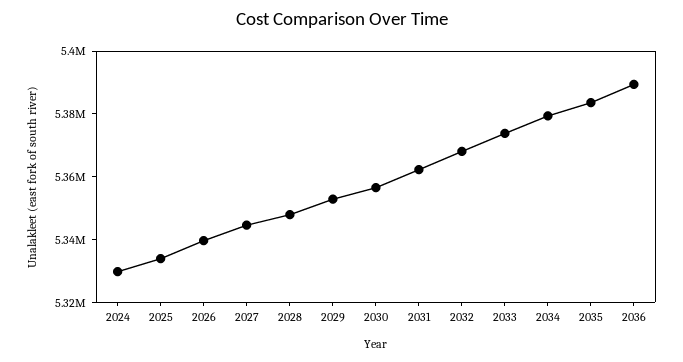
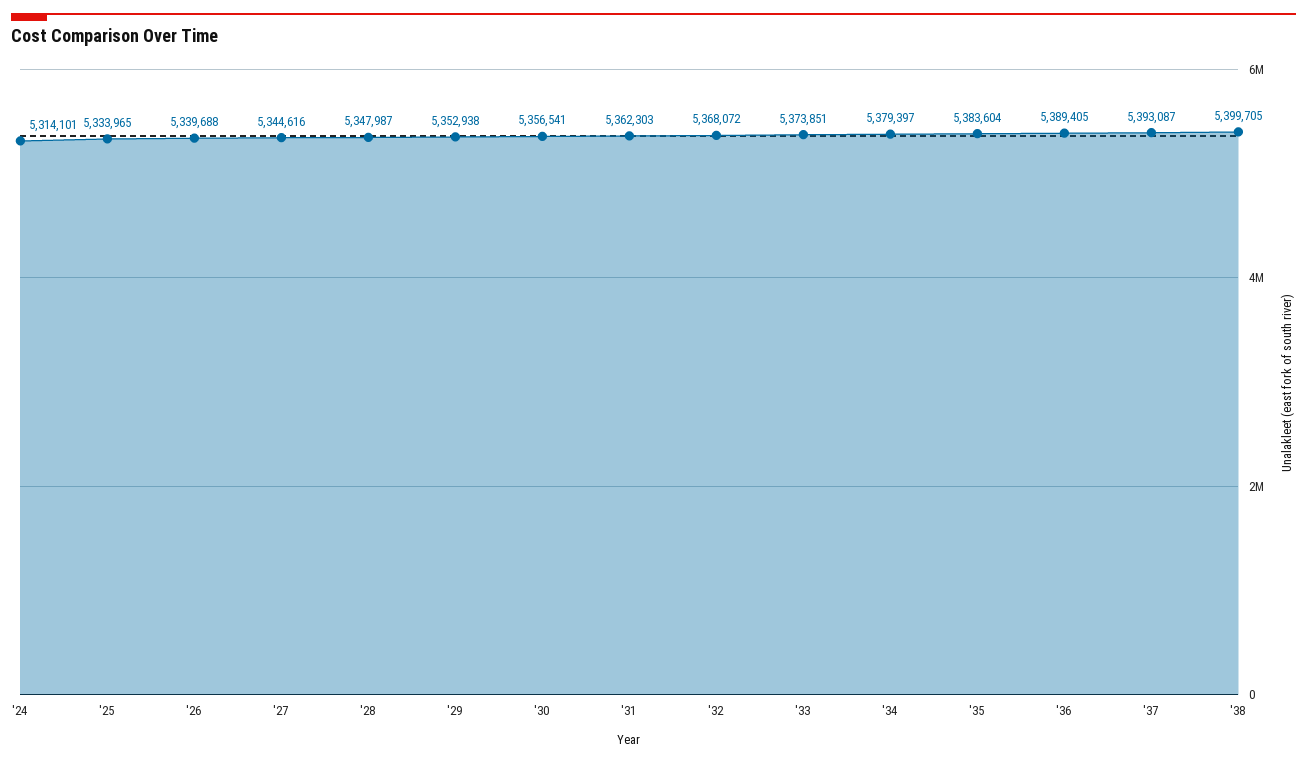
2024: 5330000 -> 5314101
'37: none -> 5393087
'38: none -> 5399705

